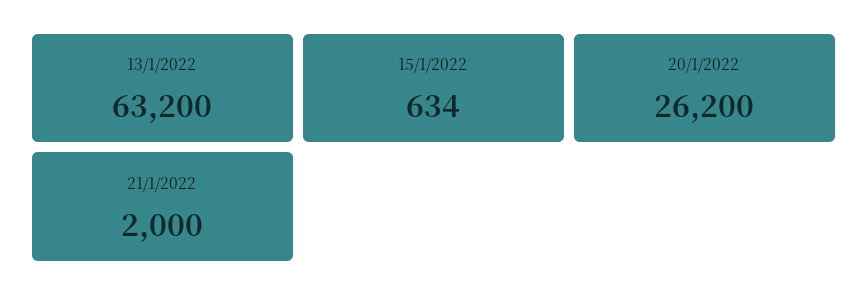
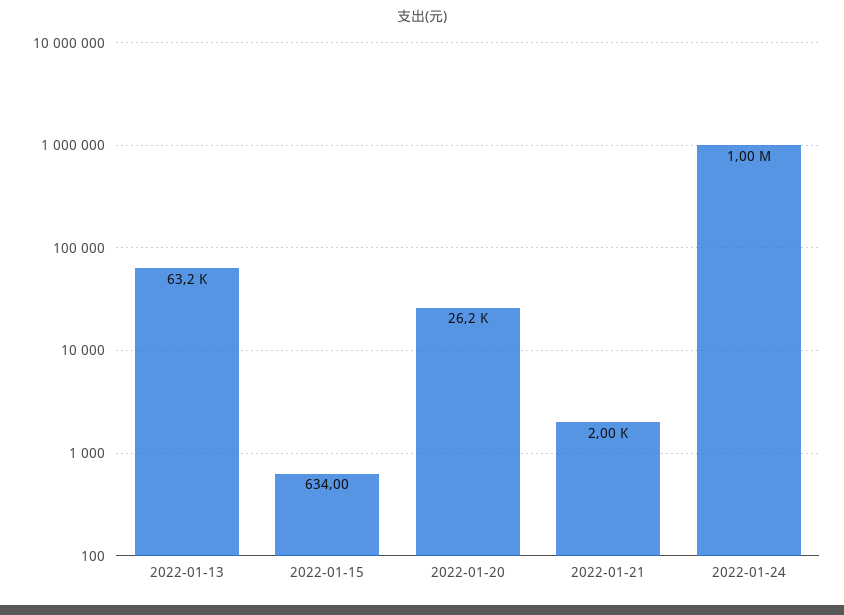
2022-01-24: none -> 1000000

